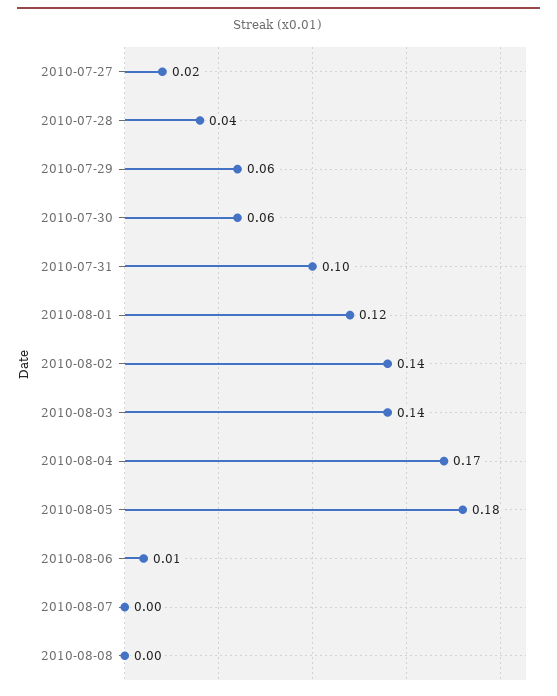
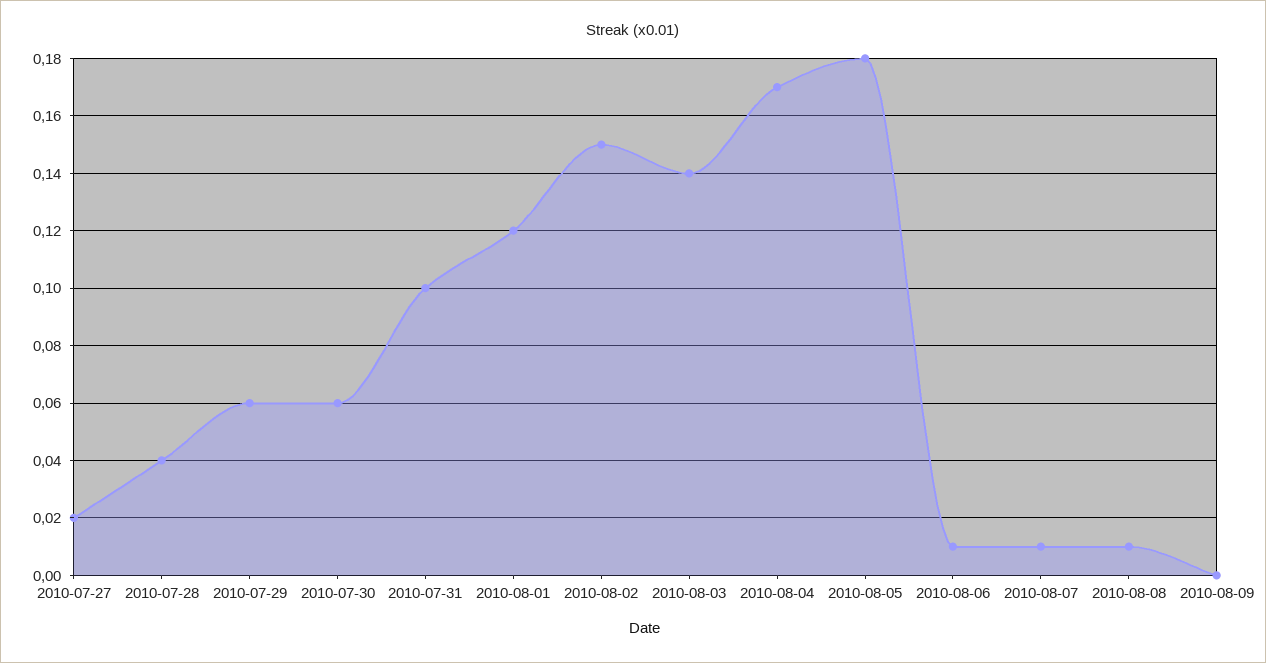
2010-08-02: 0.14 -> 0.15
2010-08-07: 0 -> 0.01
2010-08-08: 0 -> 0.01
2010-08-09: none -> 0

